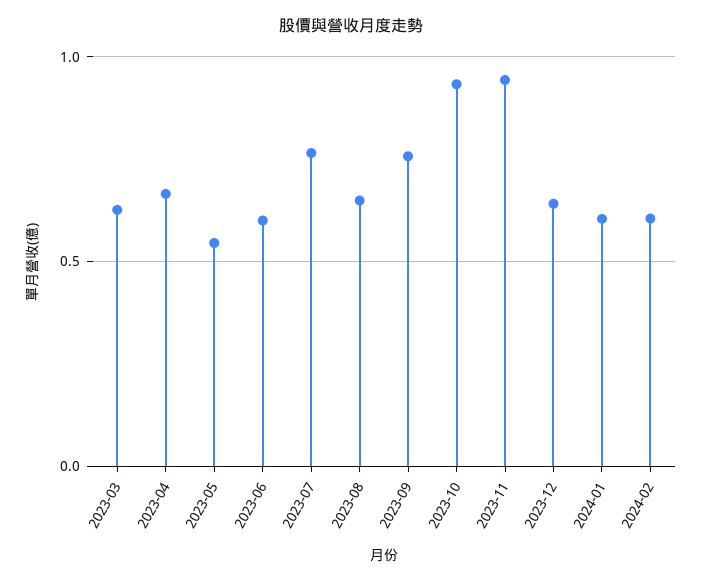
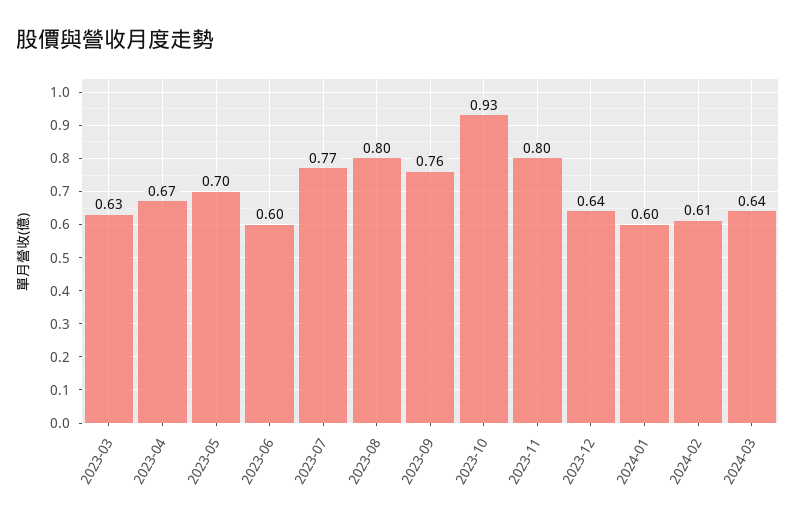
2023-05: 0.55 -> 0.7
2023-08: 0.65 -> 0.8
2023-11: 0.95 -> 0.8
2024-03: none -> 0.64

